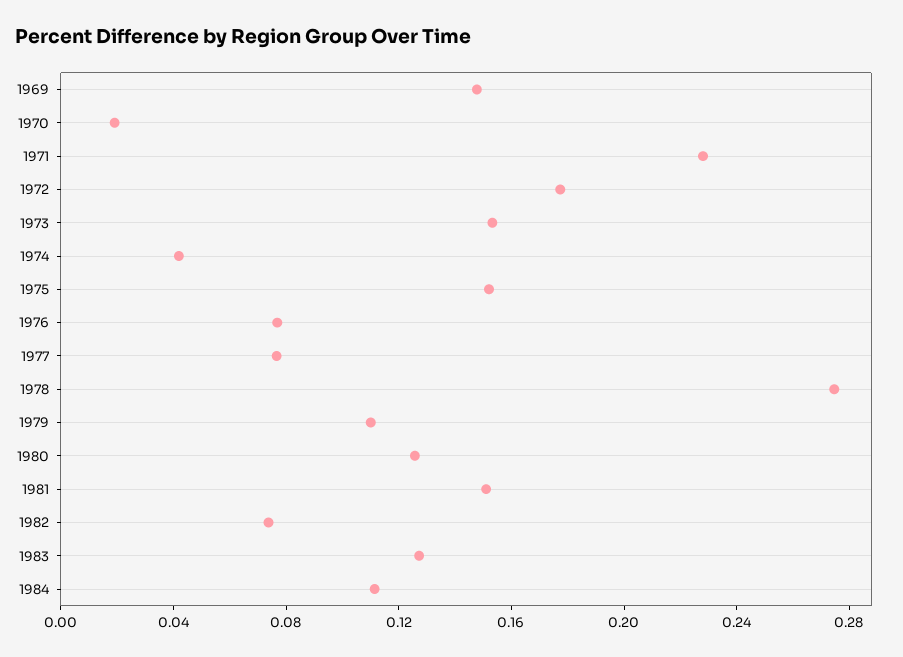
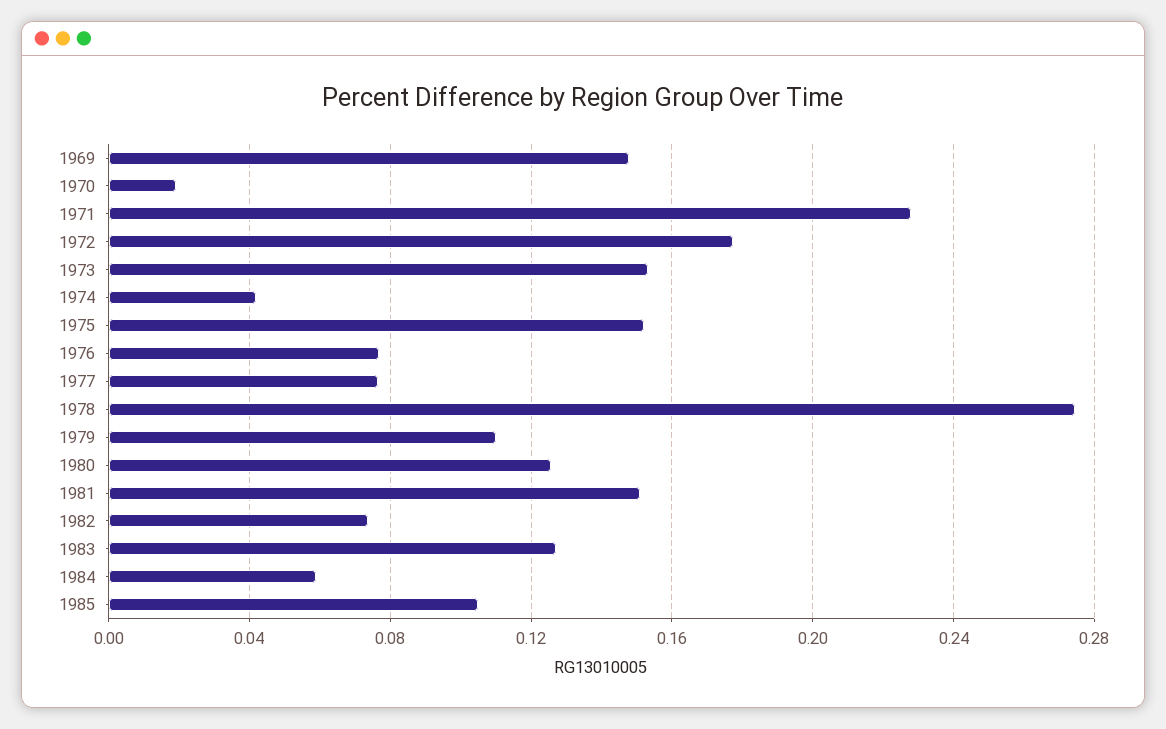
1984: 0.11 -> 0.06
1985: none -> 0.105

